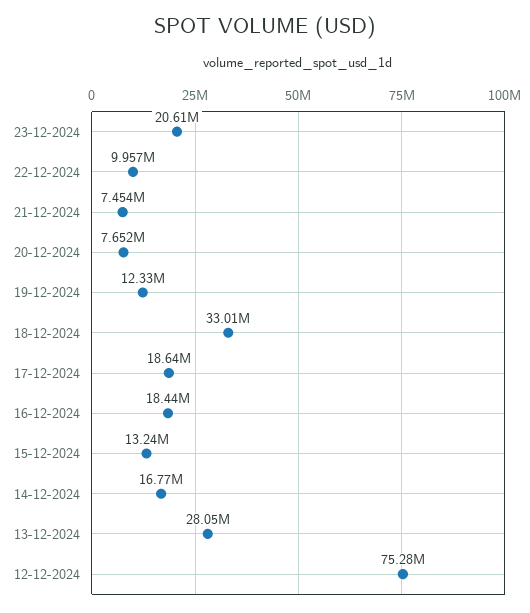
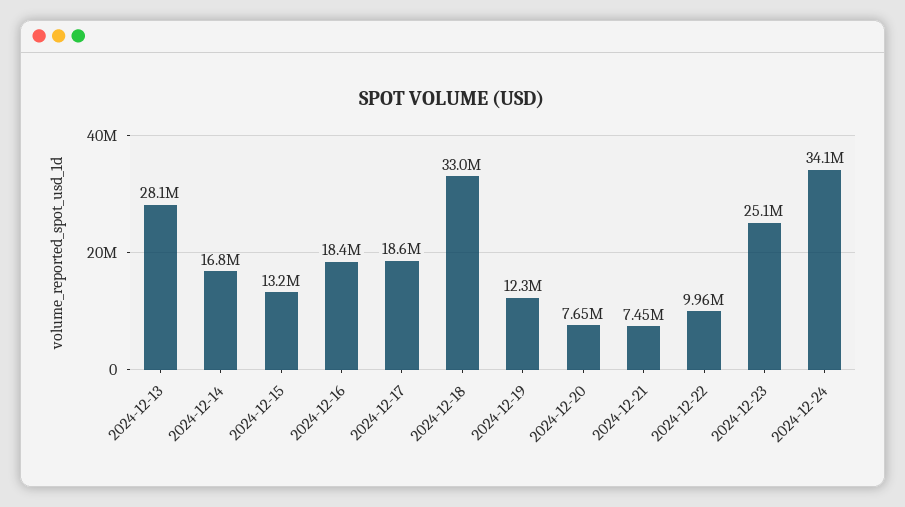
23-12-2024: 20610000 -> 25100000
12-12-2024: 75280000 -> none
2024-12-24: none -> 34100000

